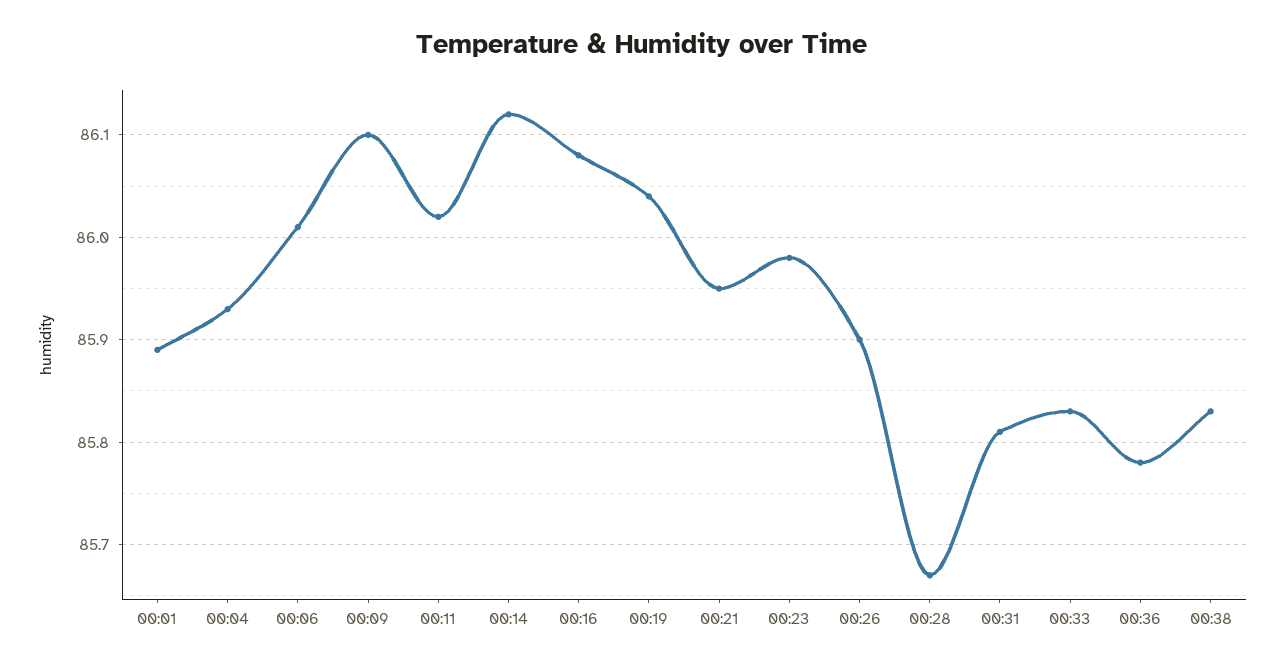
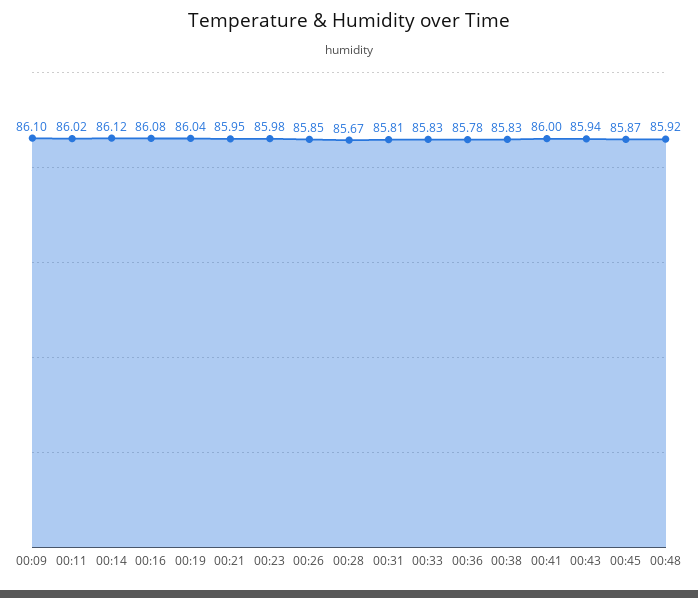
00:01: 85.89 -> none
00:04: 85.93 -> none
00:06: 86.01 -> none
00:26: 85.9 -> 85.85
00:41: none -> 86
00:43: none -> 85.94
00:45: none -> 85.87
00:48: none -> 85.92

